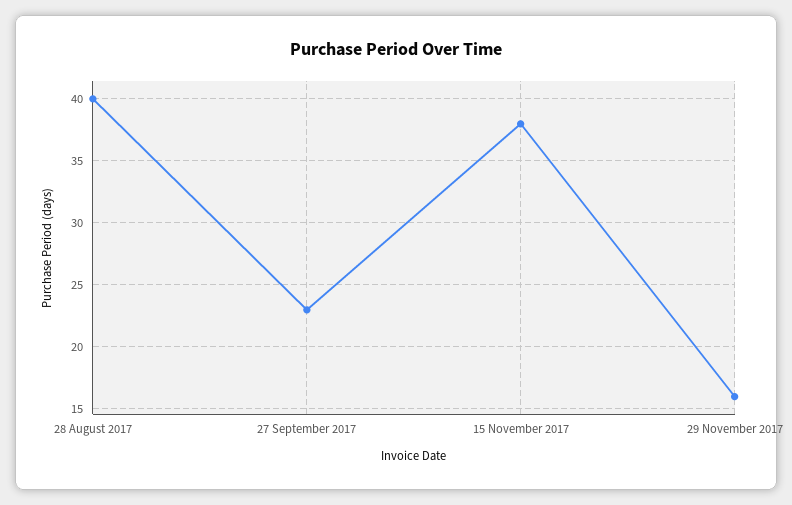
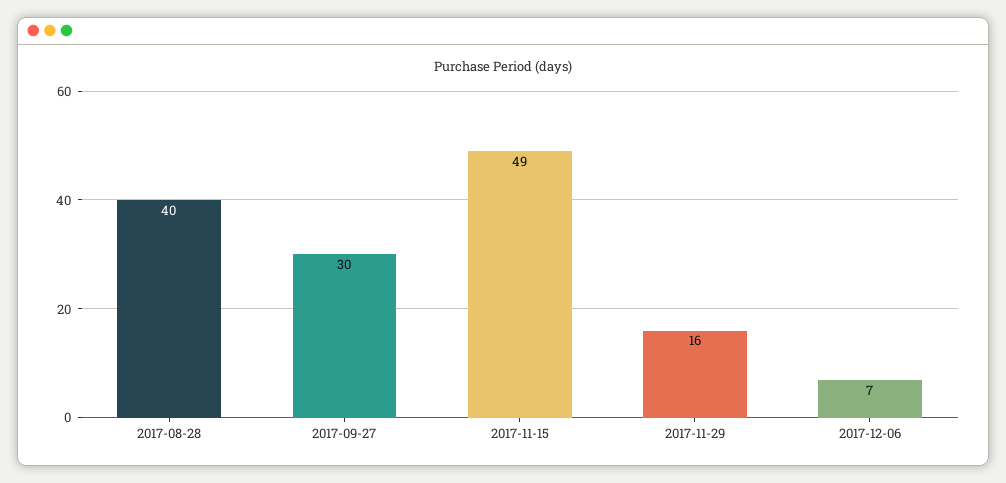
27 September 2017: 23 -> 30
15 November 2017: 38 -> 49
2017-12-06: none -> 7

